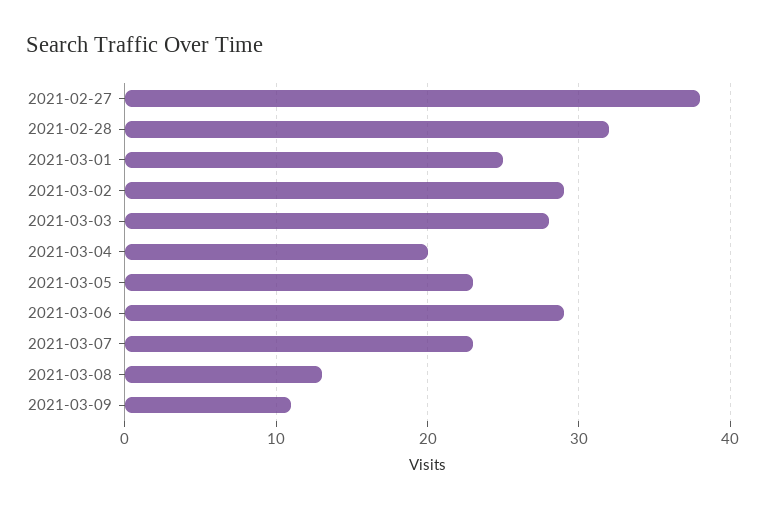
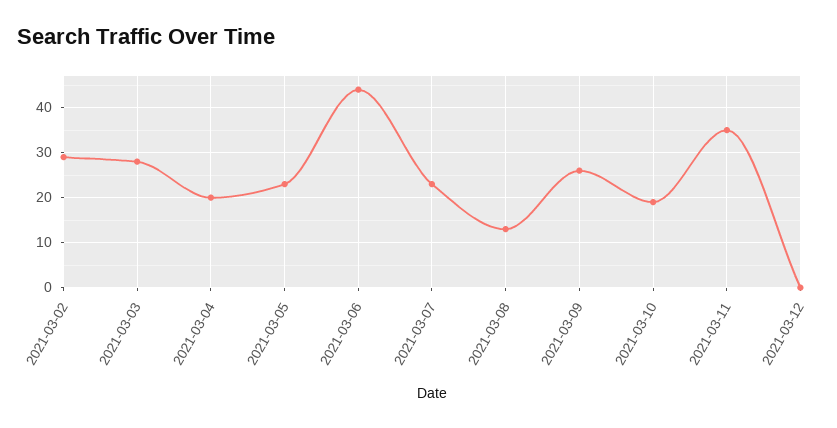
2021-02-27: 38 -> none
2021-02-28: 32 -> none
2021-03-01: 25 -> none
2021-03-06: 29 -> 45
2021-03-09: 11 -> 25
2021-03-10: none -> 20
2021-03-11: none -> 35
2021-03-12: none -> 0

